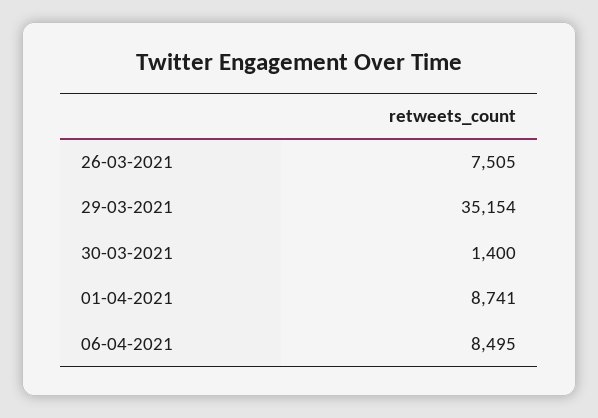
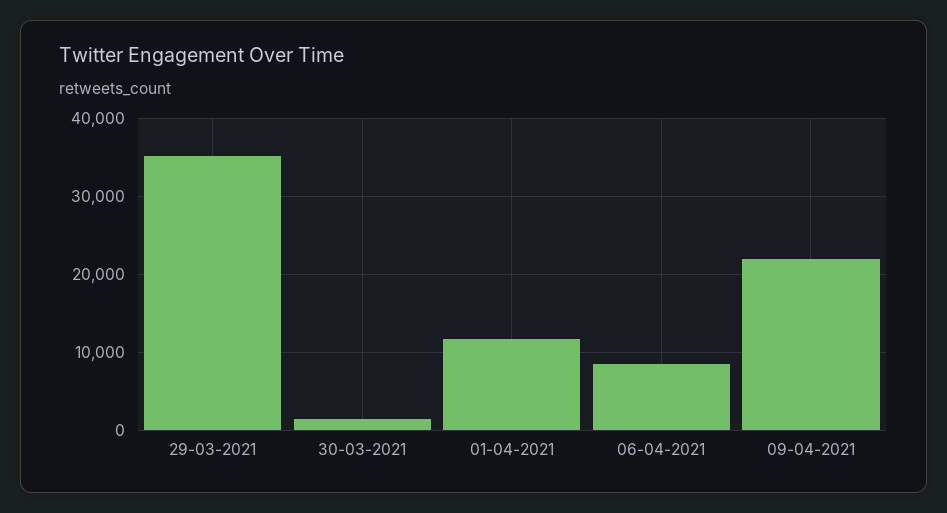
26-03-2021: 7505 -> none
01-04-2021: 8741 -> 12000
09-04-2021: none -> 22000

